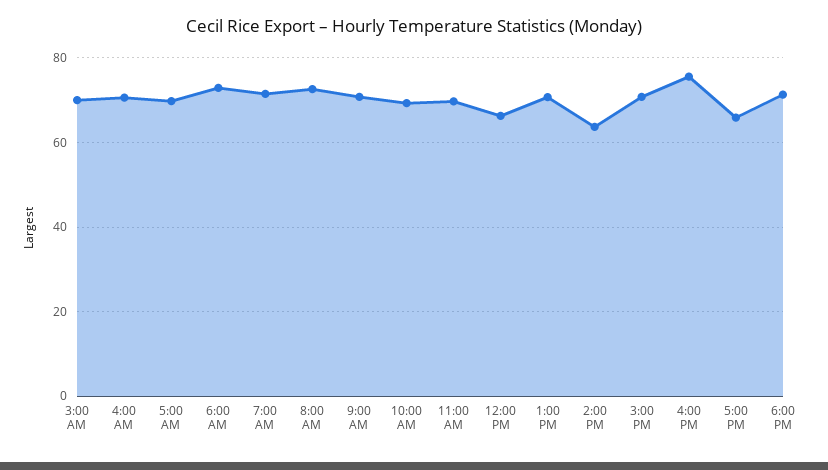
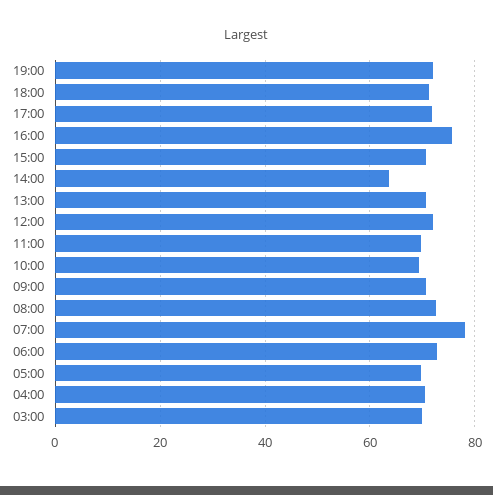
7:00 AM: 72 -> 78
12:00 PM: 66 -> 72
5:00 PM: 66 -> 72
19:00: none -> 72

